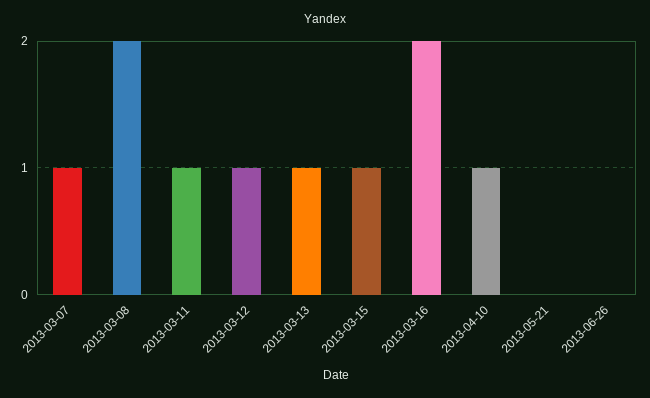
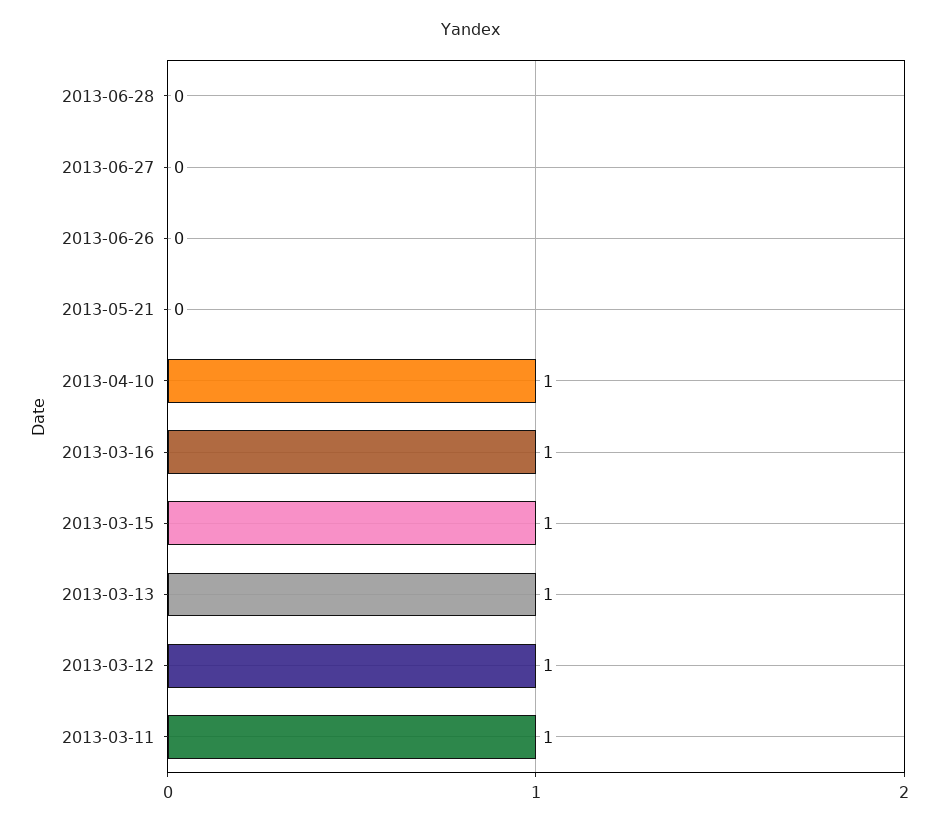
2013-03-07: 1 -> none
2013-03-08: 2 -> none
2013-03-16: 2 -> 1
2013-06-28: none -> 0
2013-06-27: none -> 0

